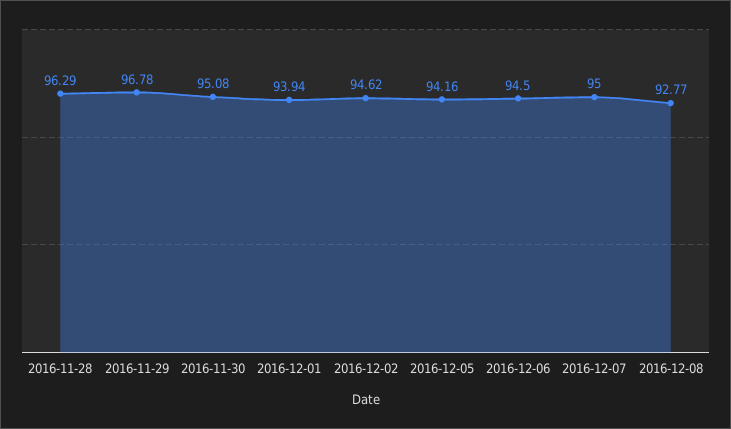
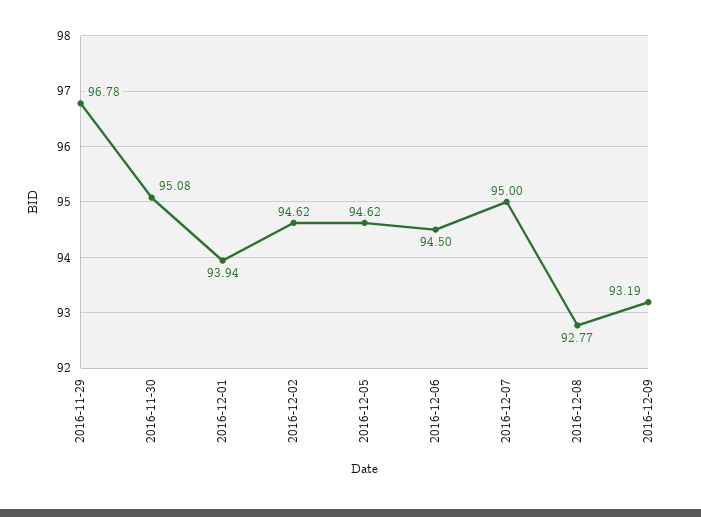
2016-11-28: 96.29 -> none
2016-12-05: 94.16 -> 94.62
2016-12-09: none -> 93.19

